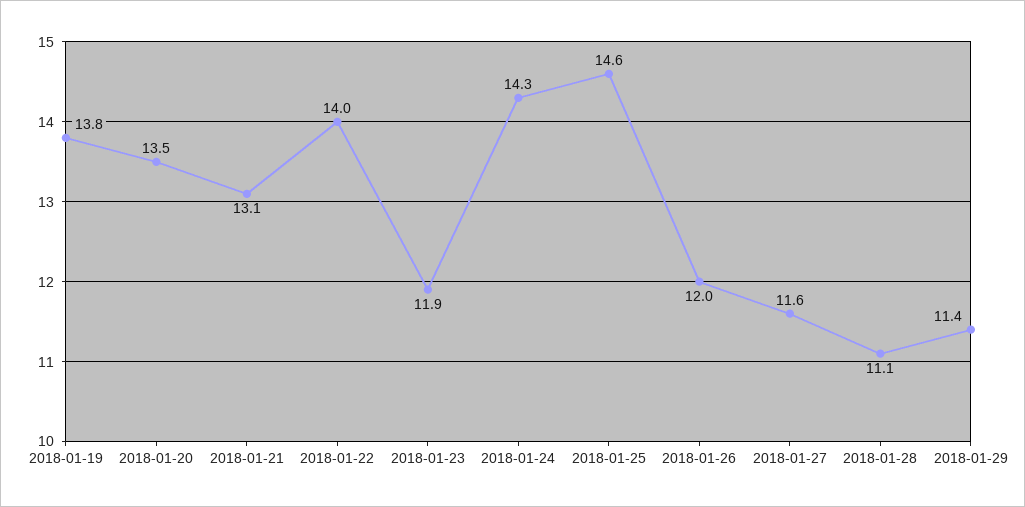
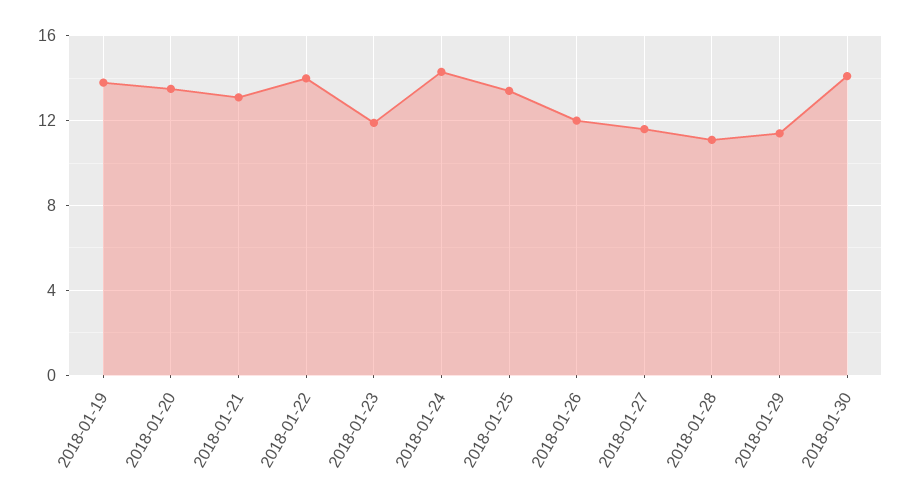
2018-01-25: 14.6 -> 13.5
2018-01-30: none -> 14

